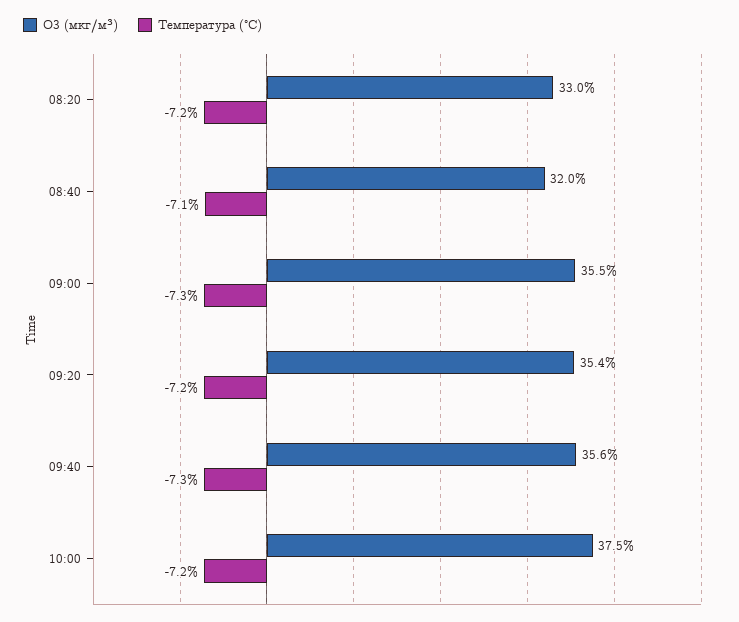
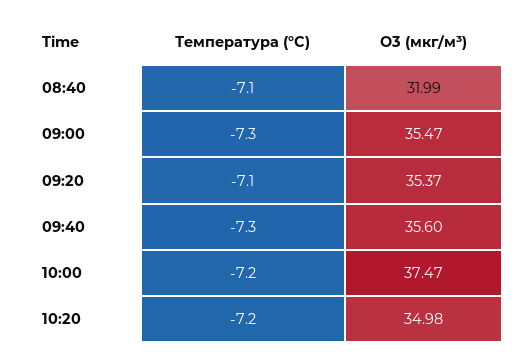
O3 (мкг/м³), 08:20: 33 -> none
Температура (°C), 08:20: -7.2 -> none
Температура (°C), 09:20: -7.2 -> -7.1
Температура (°C), 10:20: none -> -7.2
O3 (мкг/м³), 10:20: none -> 34.98

